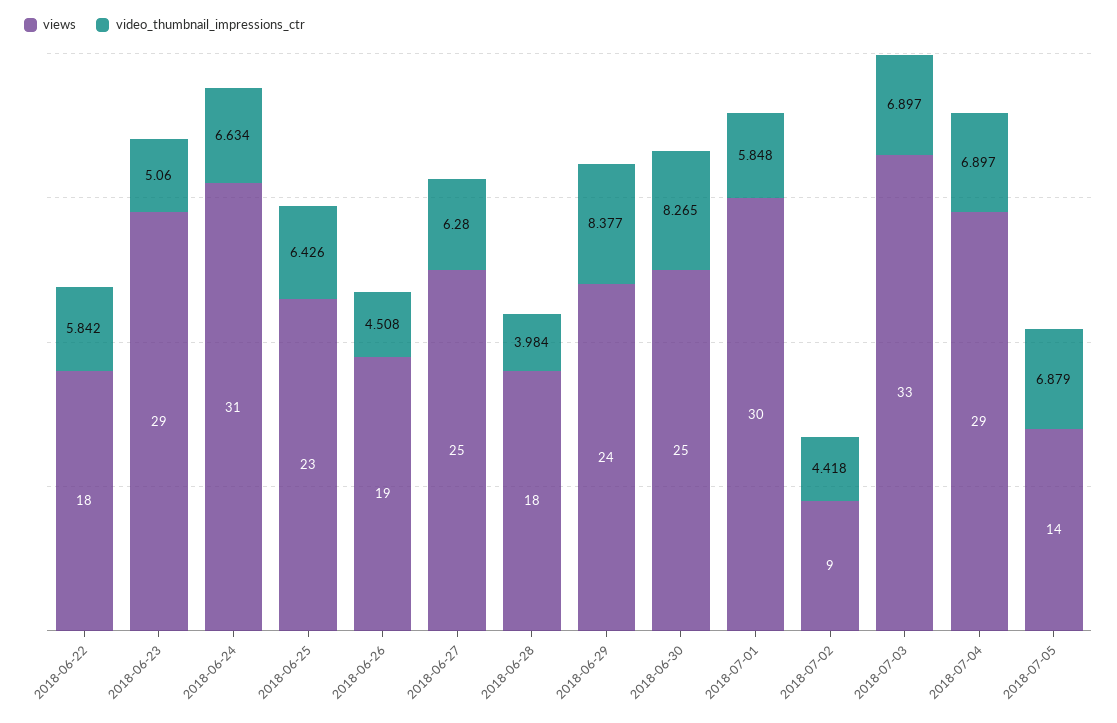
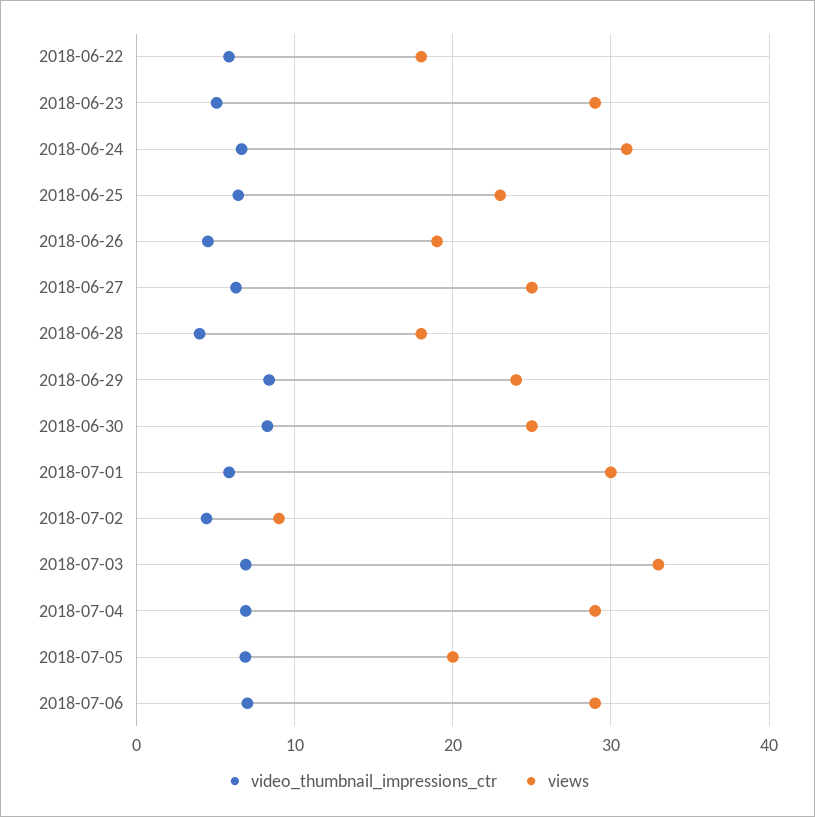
views, 2018-07-05: 14 -> 20
video_thumbnail_impressions_ctr, 2018-07-06: none -> 7
views, 2018-07-06: none -> 29

